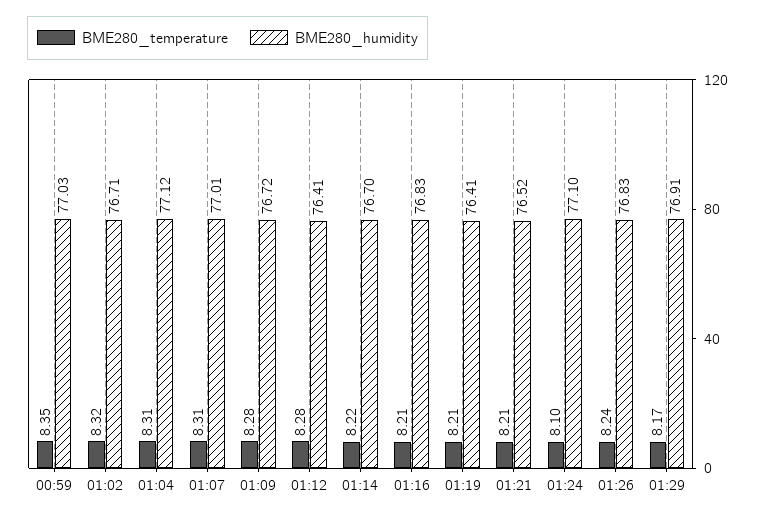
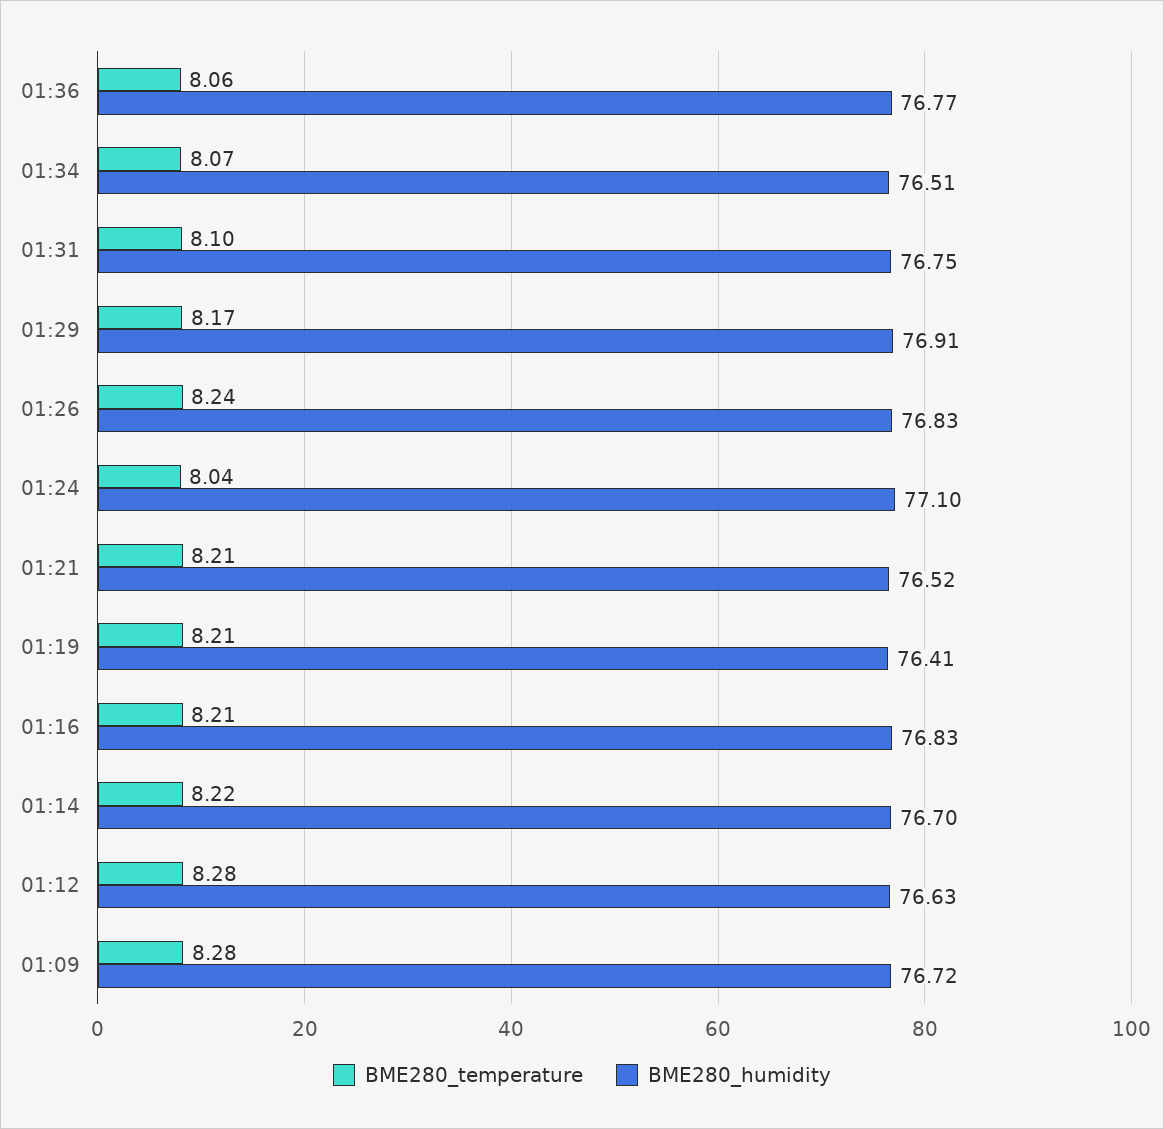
BME280_temperature, 00:59: 8.35 -> none
BME280_humidity, 00:59: 77.03 -> none
BME280_temperature, 01:02: 8.32 -> none
BME280_humidity, 01:02: 76.71 -> none
BME280_temperature, 01:04: 8.31 -> none
BME280_humidity, 01:04: 77.12 -> none
BME280_temperature, 01:07: 8.31 -> none
BME280_humidity, 01:07: 77.01 -> none
BME280_humidity, 01:12: 76.41 -> 76.63
BME280_temperature, 01:24: 8.1 -> 8.04
BME280_temperature, 01:36: none -> 8.06
BME280_humidity, 01:36: none -> 76.77
BME280_temperature, 01:34: none -> 8.07
BME280_humidity, 01:34: none -> 76.51
BME280_temperature, 01:31: none -> 8.1
BME280_humidity, 01:31: none -> 76.75

